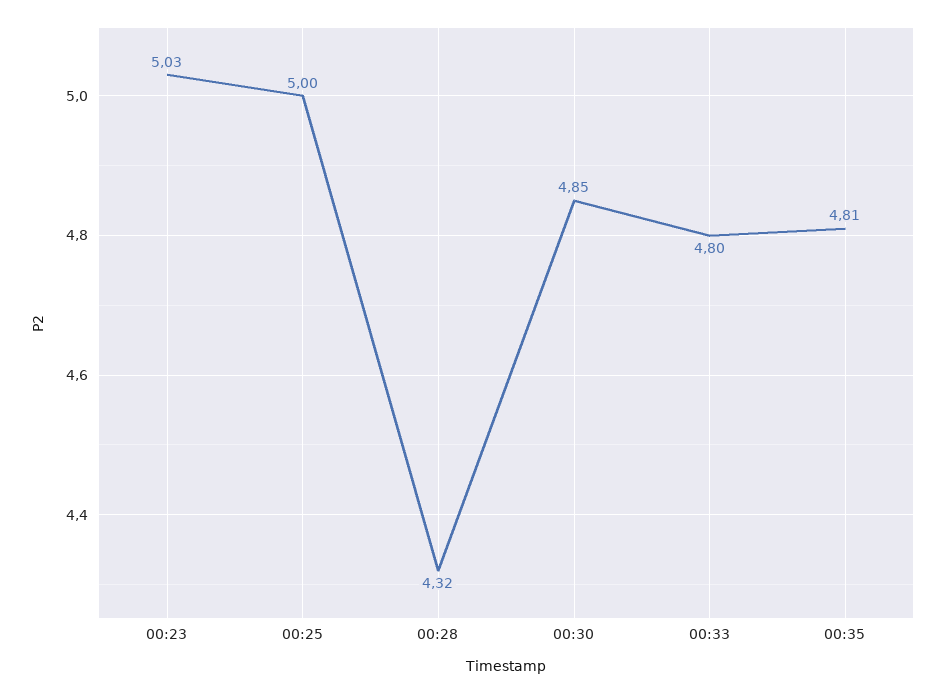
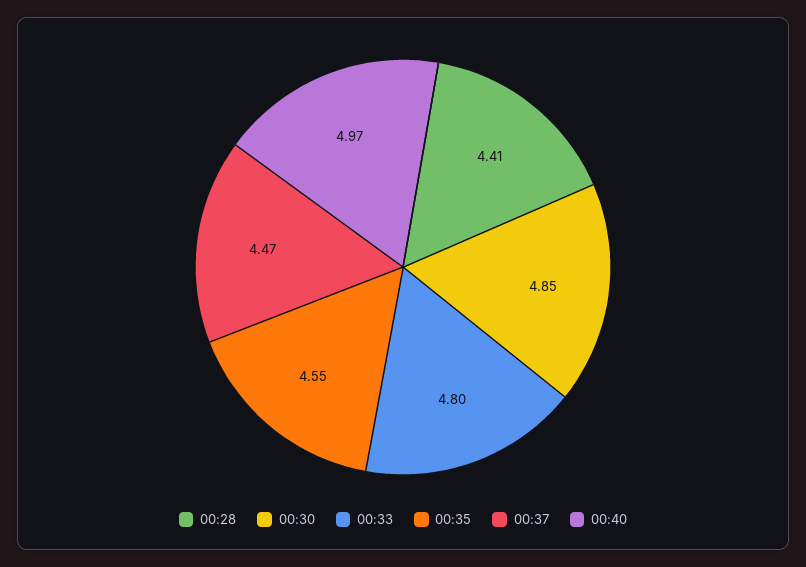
00:23: 5.03 -> none
00:25: 5 -> none
00:28: 4.32 -> 4.41
00:35: 4.81 -> 4.55
00:37: none -> 4.47
00:40: none -> 4.97

